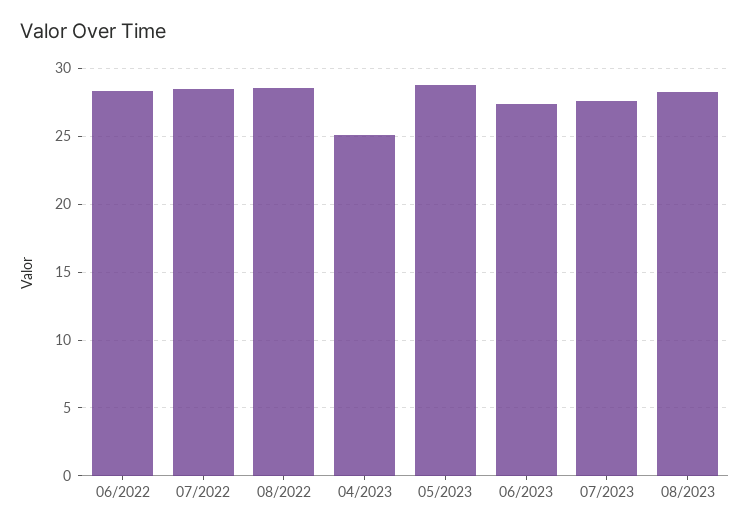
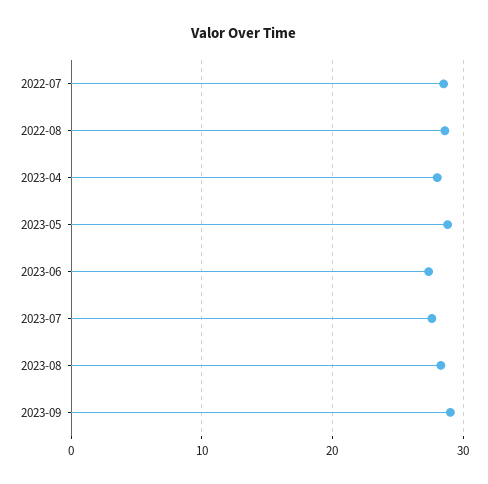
06/2022: 28.5 -> none
04/2023: 25 -> 28
2023-09: none -> 29

